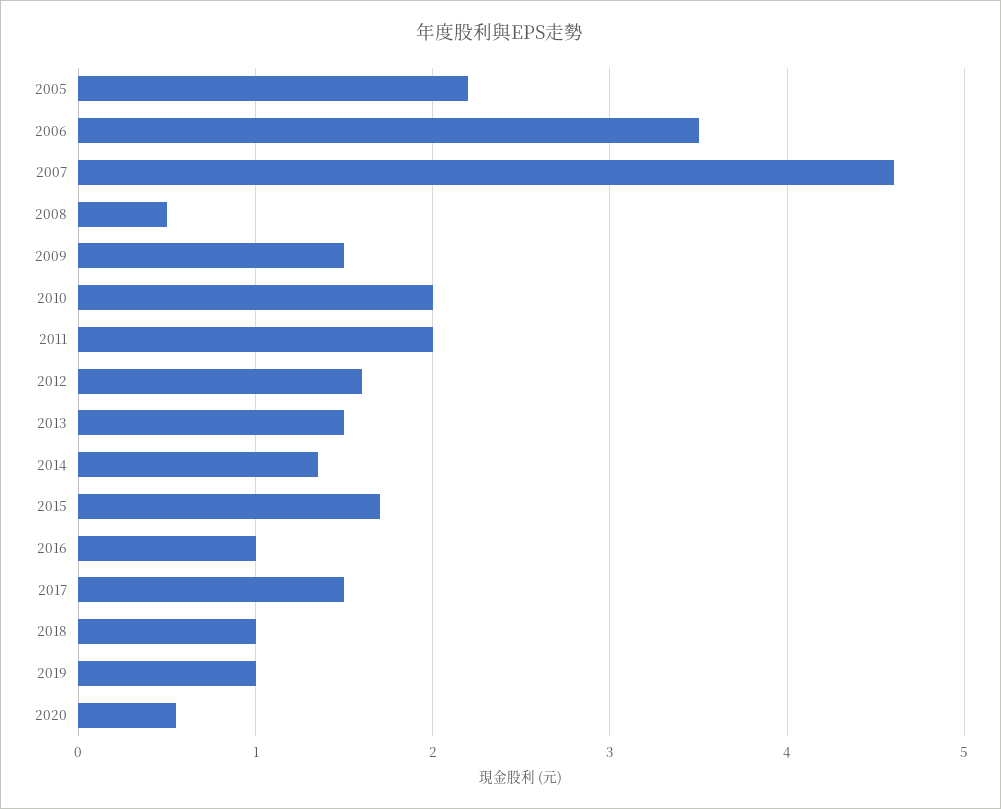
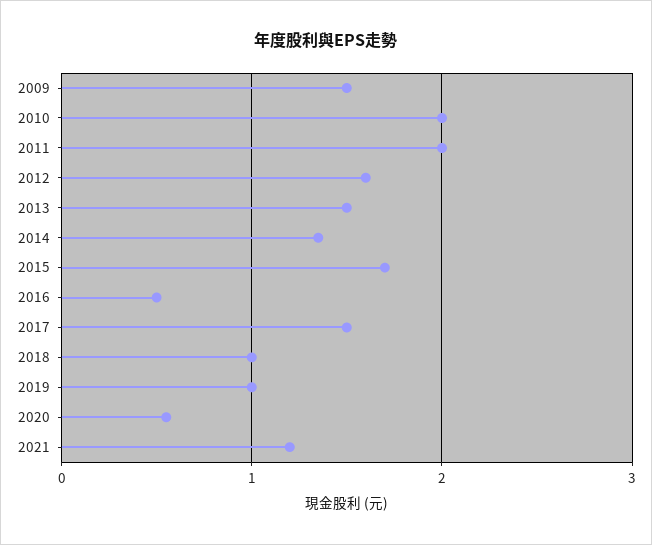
2005: 2.2 -> none
2006: 3.5 -> none
2007: 4.6 -> none
2008: 0.5 -> none
2016: 1 -> 0.5
2021: none -> 1.2

